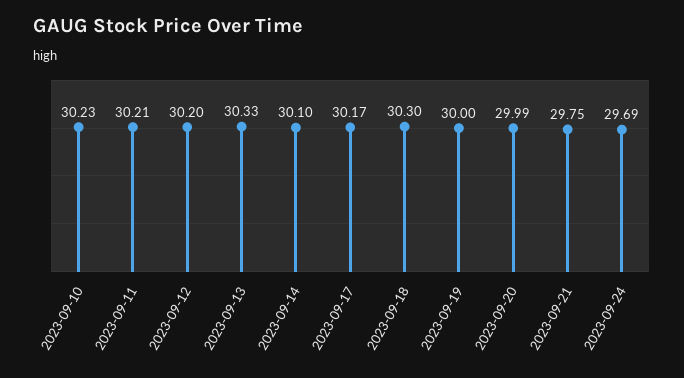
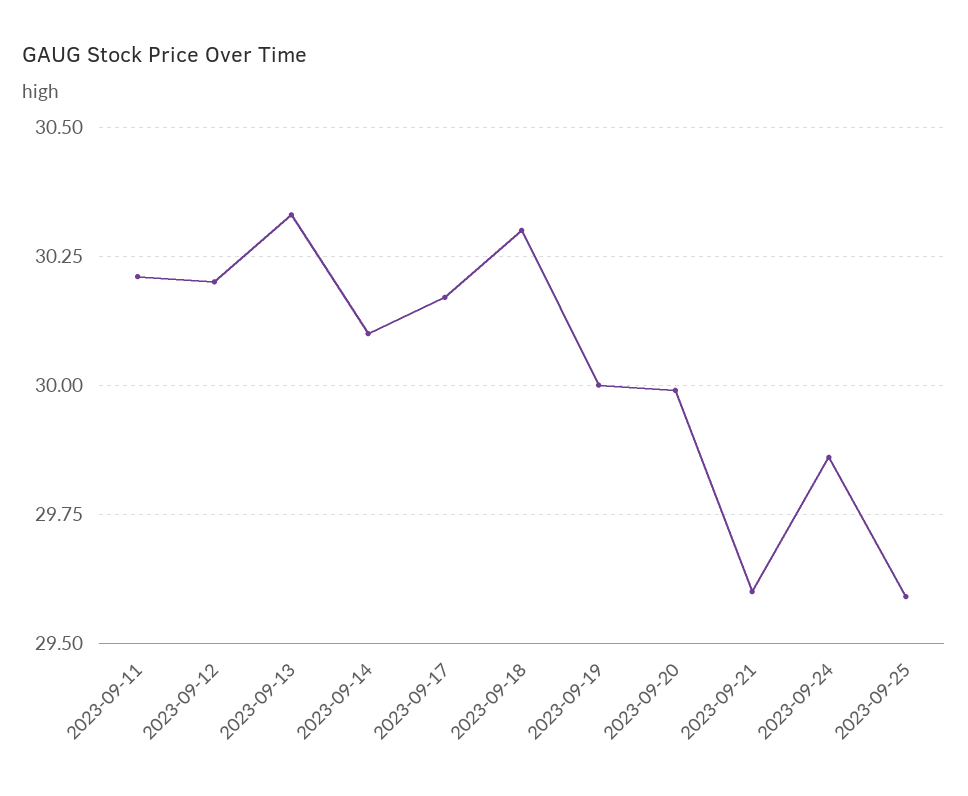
2023-09-10: 30.23 -> none
2023-09-21: 29.75 -> 29.6
2023-09-24: 29.69 -> 29.85
2023-09-25: none -> 29.6

